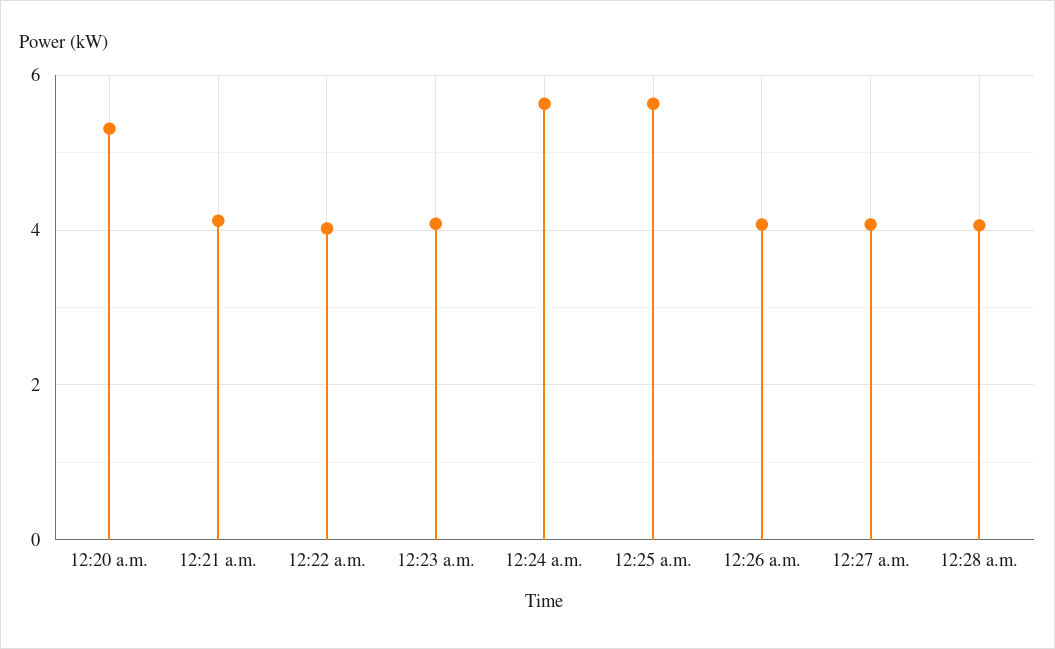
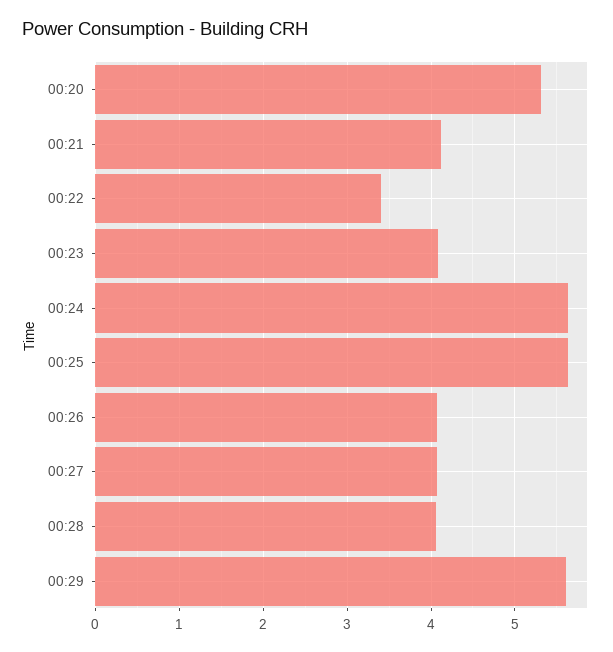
12:22 a.m.: 4 -> 3.4
00:29: none -> 5.6

